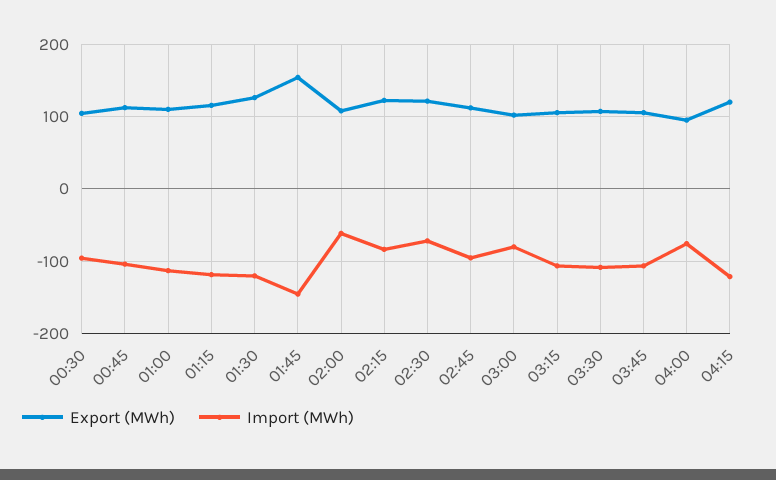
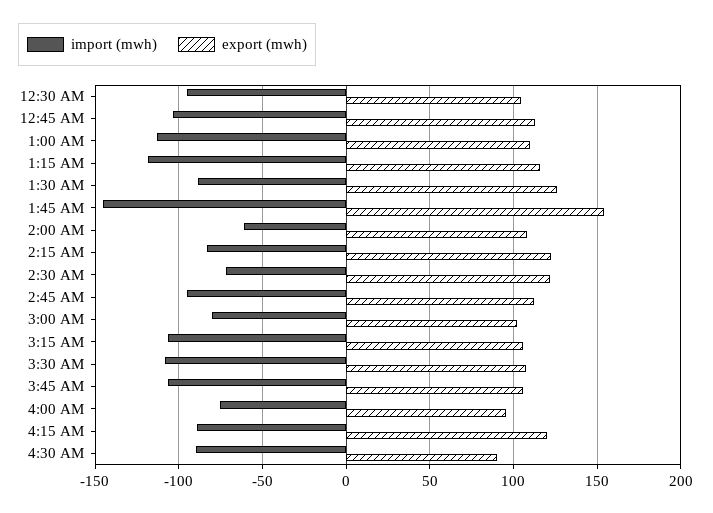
Import (MWh), 01:30: -120 -> -90
Import (MWh), 04:15: -120 -> -90
Import (MWh), 4:30 AM: none -> -90
Export (MWh), 4:30 AM: none -> 90

